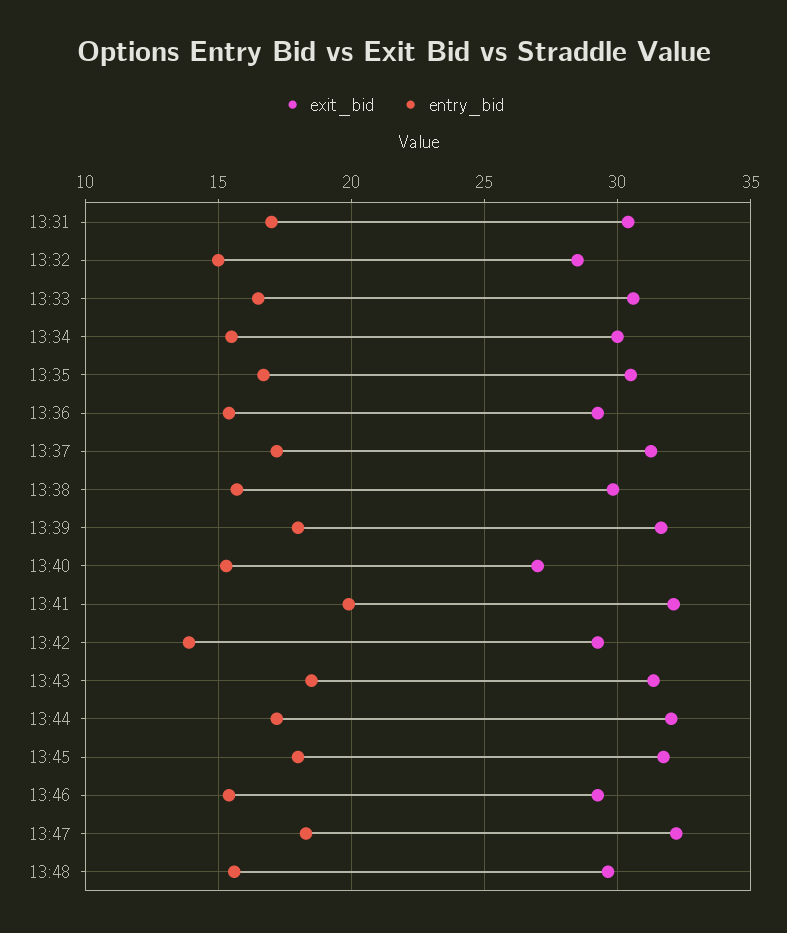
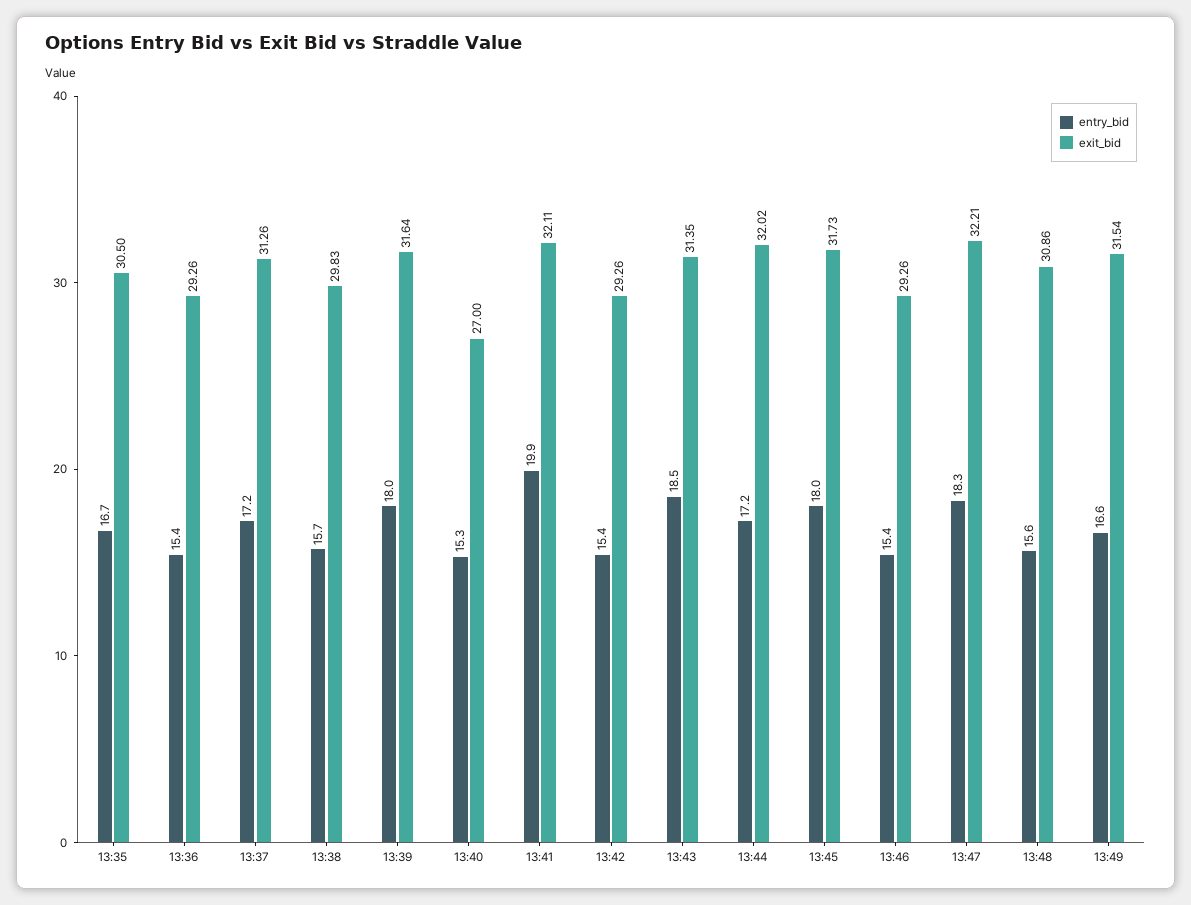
exit_bid, 13:31: 30.5 -> none
entry_bid, 13:31: 17 -> none
exit_bid, 13:32: 28.5 -> none
entry_bid, 13:32: 15 -> none
exit_bid, 13:33: 30.5 -> none
entry_bid, 13:33: 16.5 -> none
exit_bid, 13:34: 30 -> none
entry_bid, 13:34: 15.5 -> none
entry_bid, 13:42: 14 -> 15.4
exit_bid, 13:48: 29.5 -> 30.86
entry_bid, 13:49: none -> 16.6
exit_bid, 13:49: none -> 31.54

